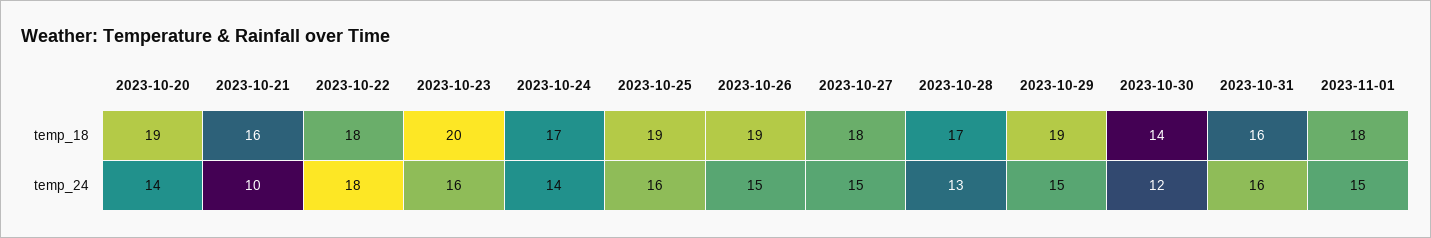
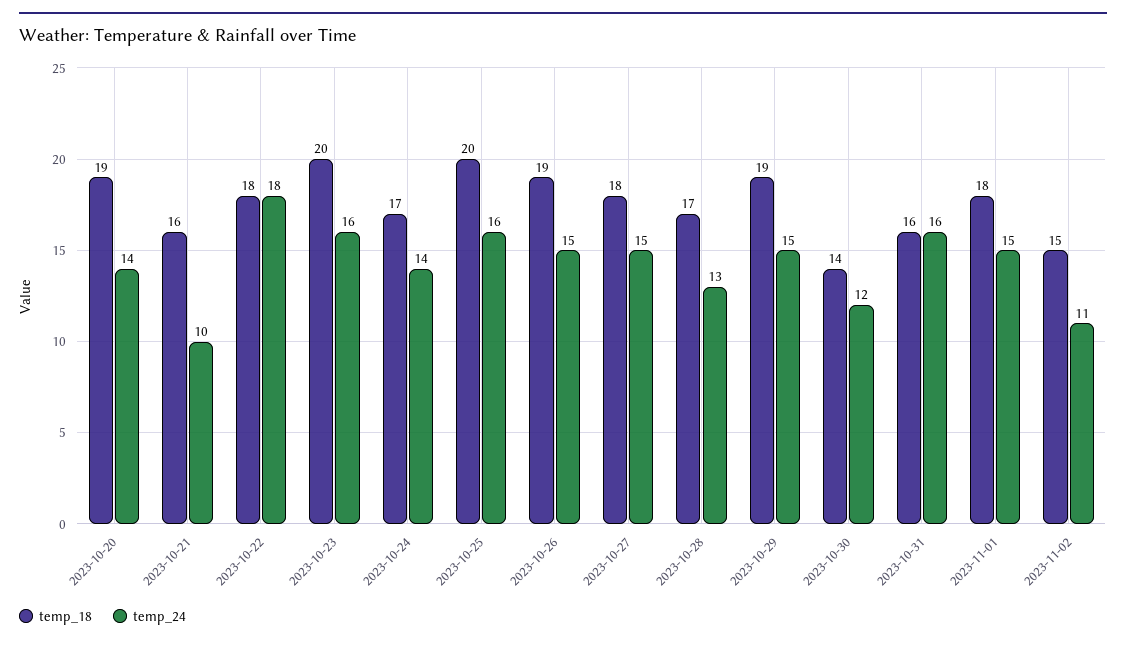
temp_18, 2023-10-25: 19 -> 20
temp_18, 2023-11-02: none -> 15
temp_24, 2023-11-02: none -> 11

